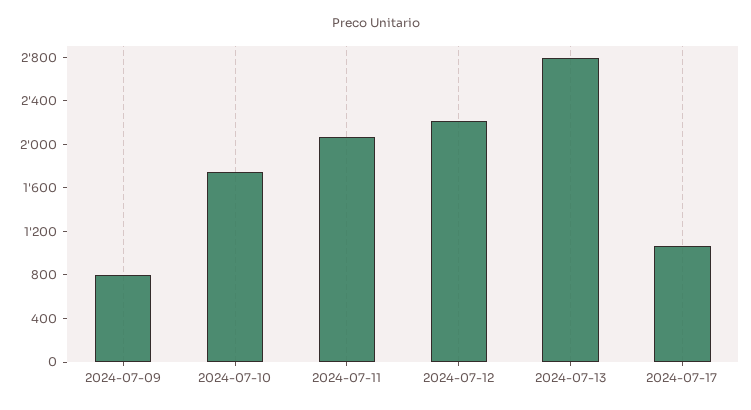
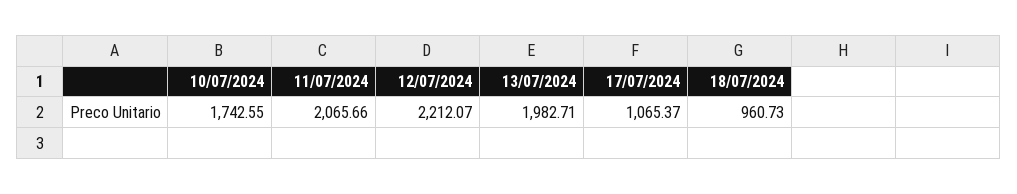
2024-07-09: 800 -> none
2024-07-13: 2800 -> 1982.71
18/07/2024: none -> 960.73

